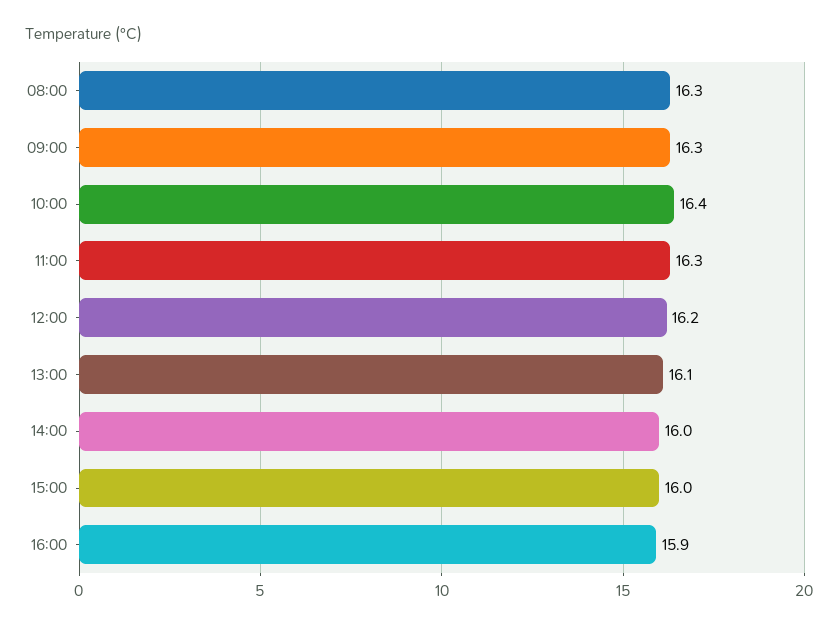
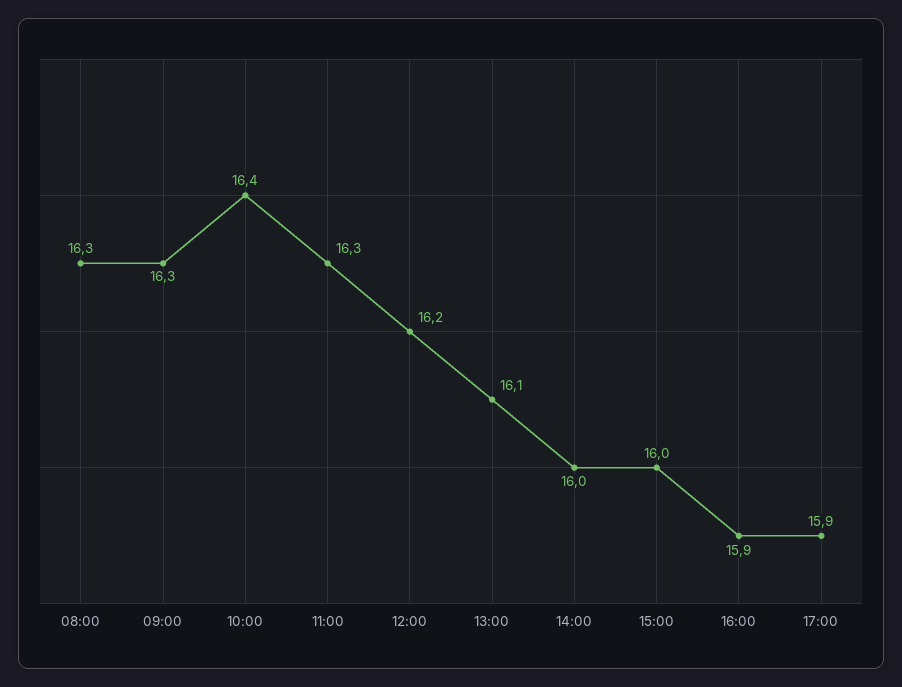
17:00: none -> 15.9

